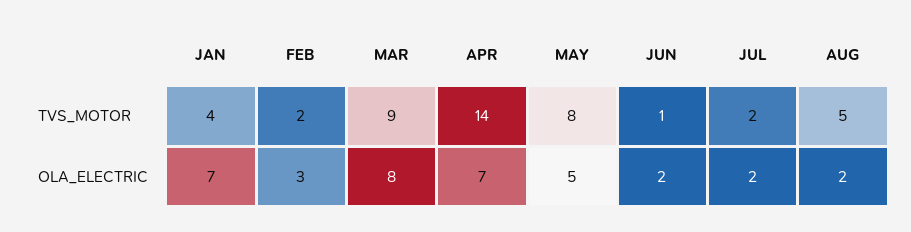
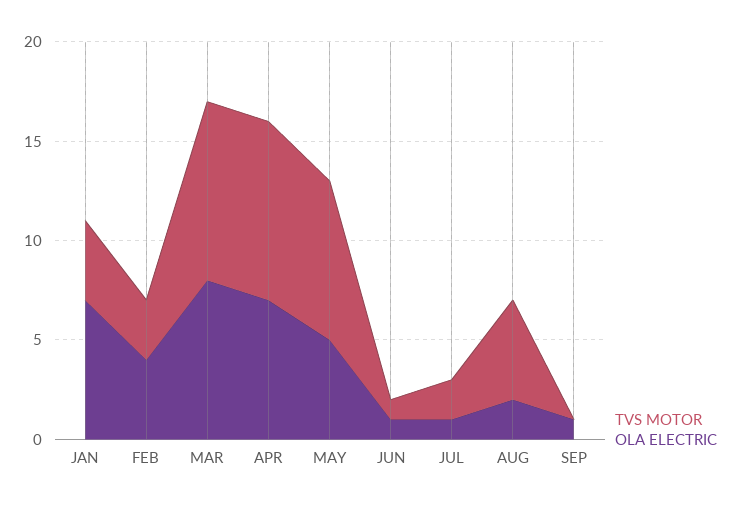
TVS_MOTOR, FEB: 2 -> 3
TVS_MOTOR, APR: 14 -> 9
OLA_ELECTRIC, FEB: 3 -> 4
OLA_ELECTRIC, JUN: 2 -> 1
OLA_ELECTRIC, JUL: 2 -> 1
TVS_MOTOR, SEP: none -> 0
OLA_ELECTRIC, SEP: none -> 1

